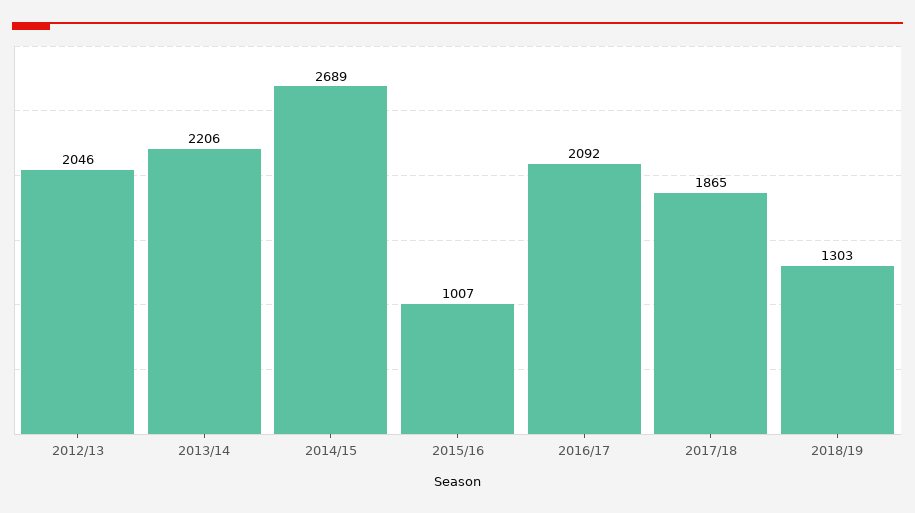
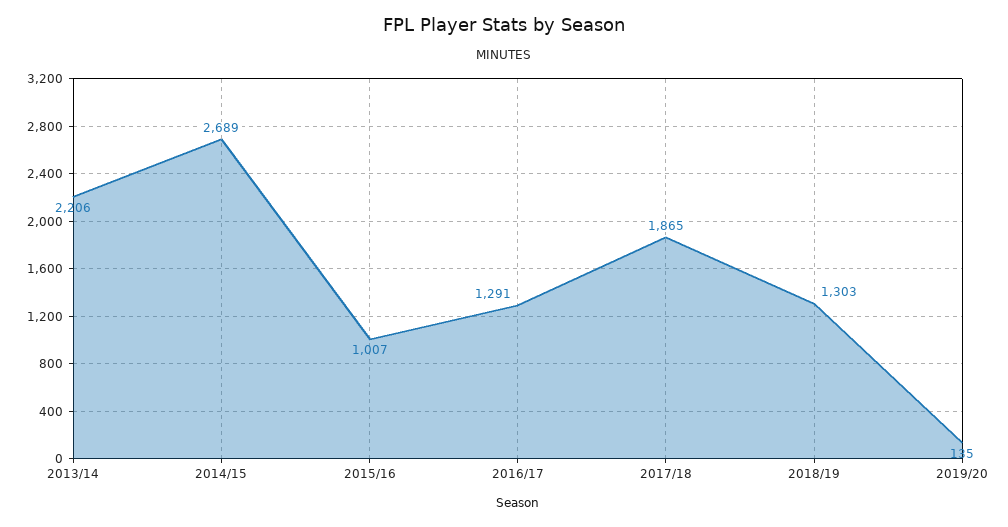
2012/13: 2046 -> none
2016/17: 2092 -> 1291
2019/20: none -> 135

